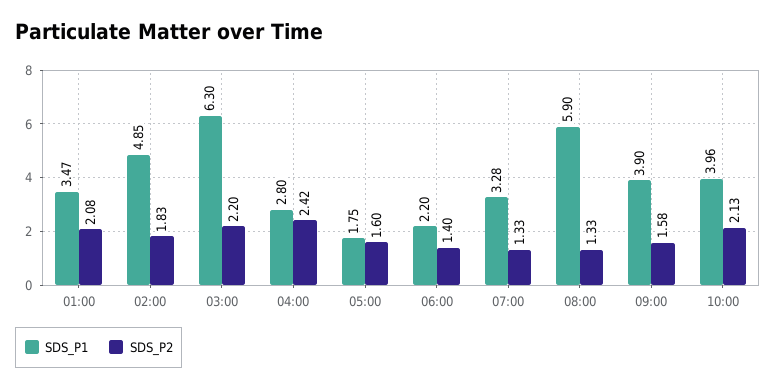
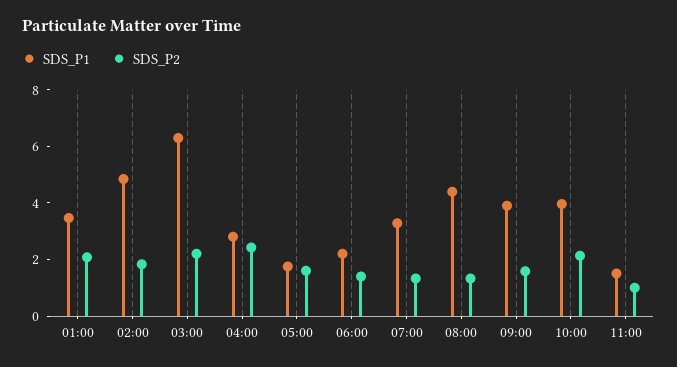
SDS_P1, 08:00: 5.9 -> 4.5
SDS_P1, 11:00: none -> 1.5
SDS_P2, 11:00: none -> 1

